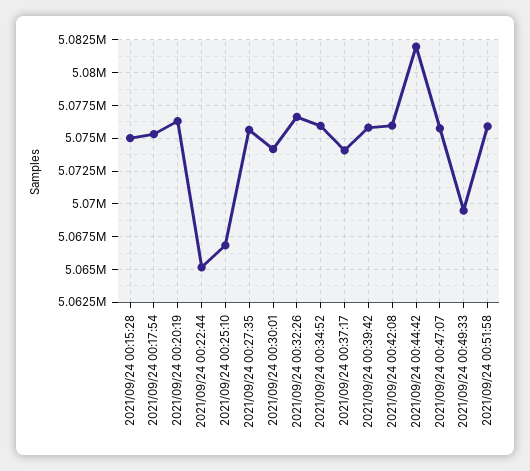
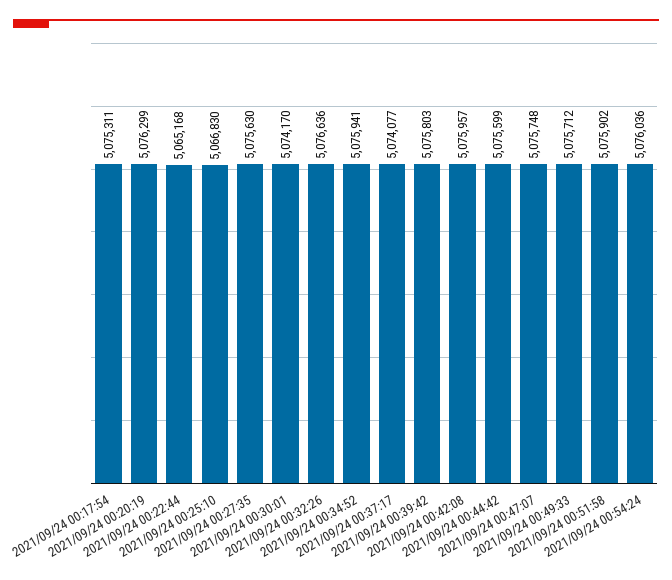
2021/09/24 00:15:28: 5075000 -> none
2021/09/24 00:44:42: 5082000 -> 5075599
2021/09/24 00:49:33: 5069500 -> 5075712
2021/09/24 00:54:24: none -> 5076036

